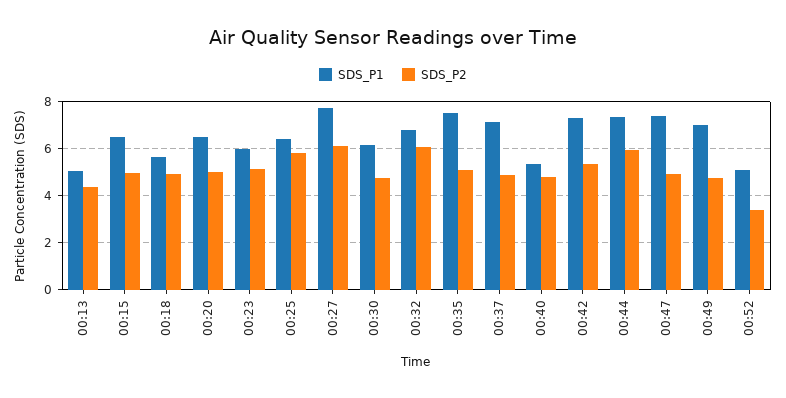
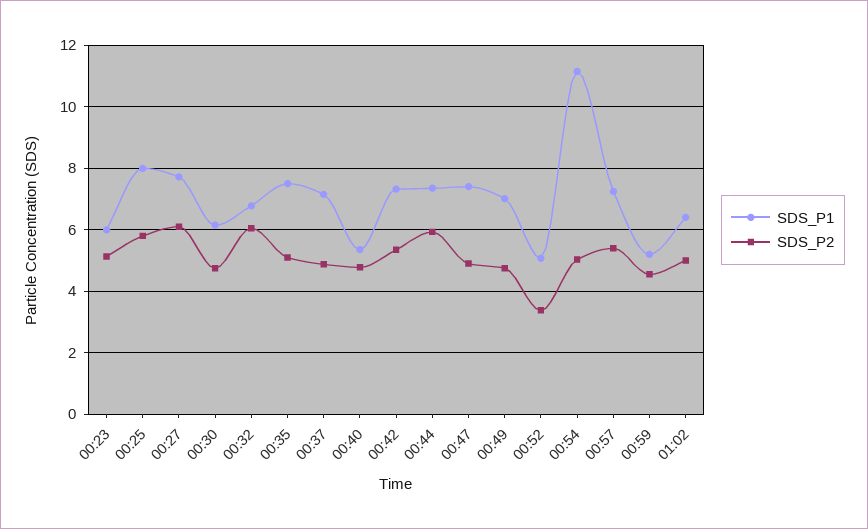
SDS_P1, 00:13: 5 -> none
SDS_P2, 00:13: 4.5 -> none
SDS_P1, 00:15: 6.5 -> none
SDS_P2, 00:15: 5 -> none
SDS_P1, 00:18: 5.5 -> none
SDS_P2, 00:18: 5 -> none
SDS_P1, 00:20: 6.5 -> none
SDS_P2, 00:20: 5 -> none
SDS_P1, 00:25: 6.5 -> 8
SDS_P1, 00:54: none -> 11.2
SDS_P2, 00:54: none -> 5
SDS_P1, 00:57: none -> 7.2
SDS_P2, 00:57: none -> 5.4
SDS_P1, 00:59: none -> 5.2
SDS_P2, 00:59: none -> 4.6
SDS_P1, 01:02: none -> 6.4
SDS_P2, 01:02: none -> 5

